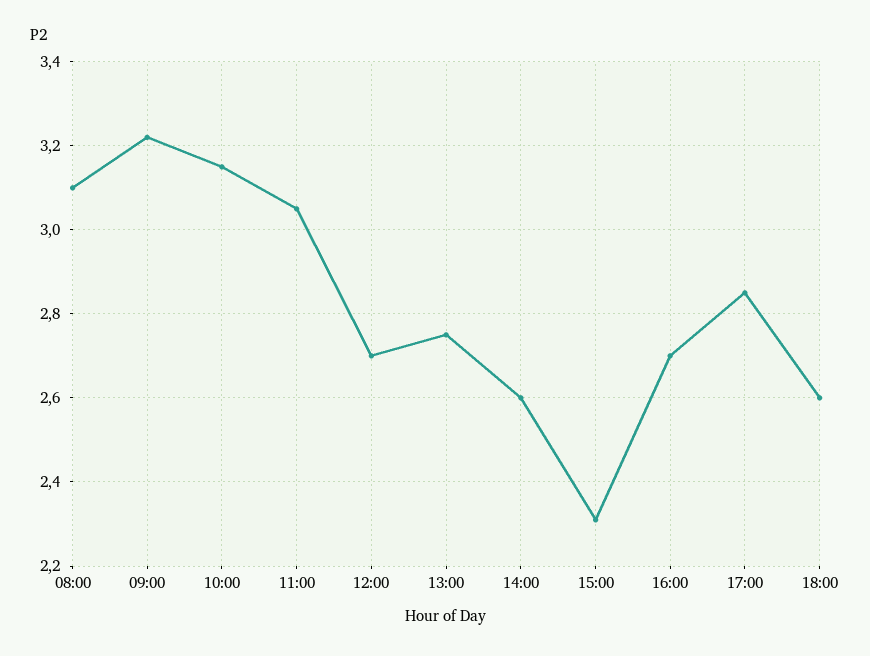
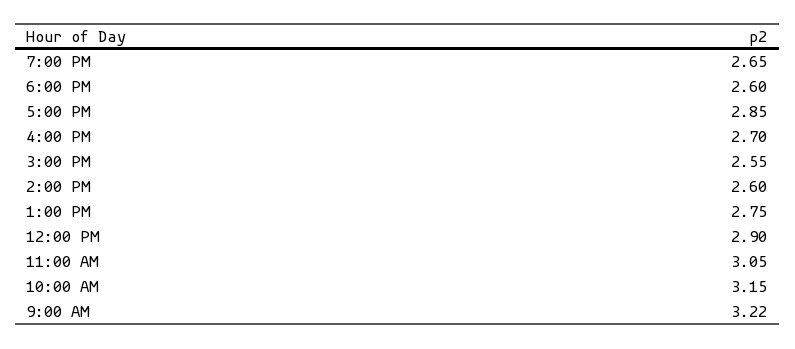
08:00: 3.1 -> none
12:00: 2.7 -> 2.9
15:00: 2.3 -> 2.55
7:00 PM: none -> 2.65

